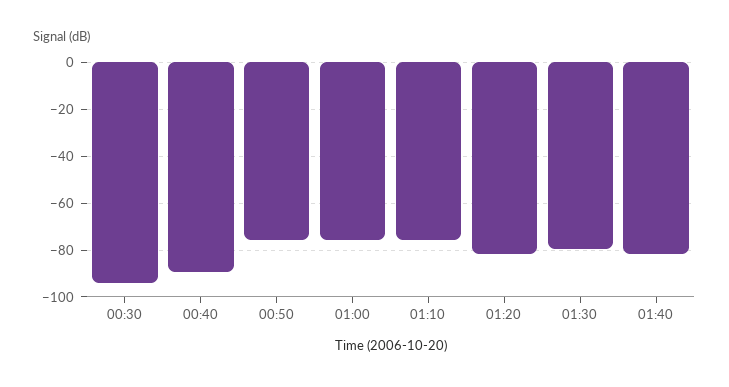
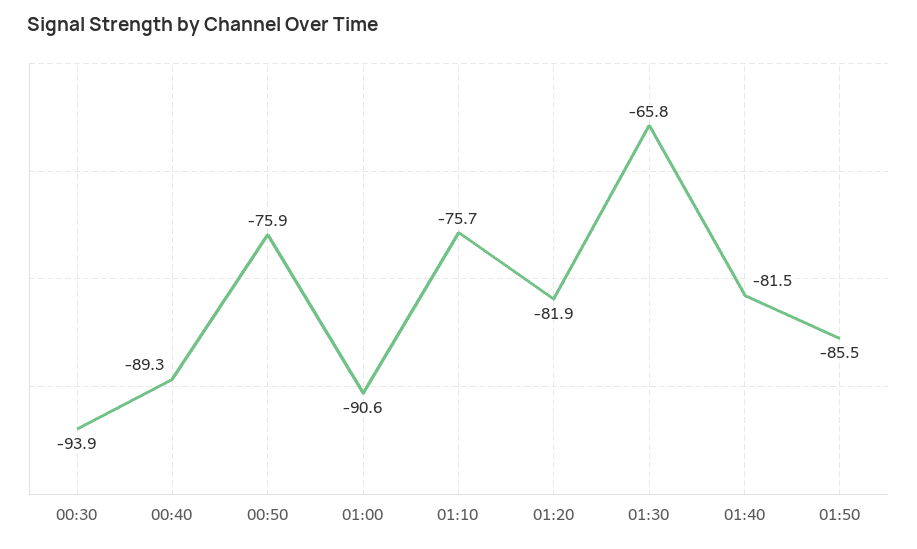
01:00: -75 -> -90.6
01:30: -80 -> -65.8
01:50: none -> -85.5

